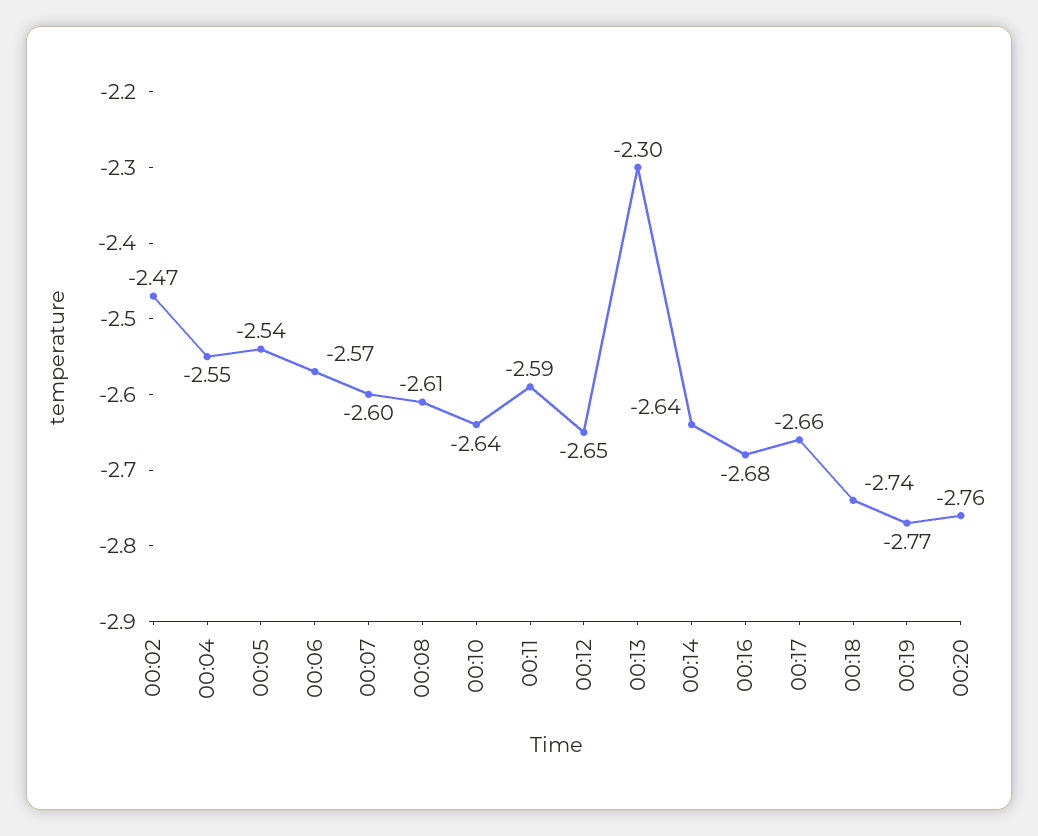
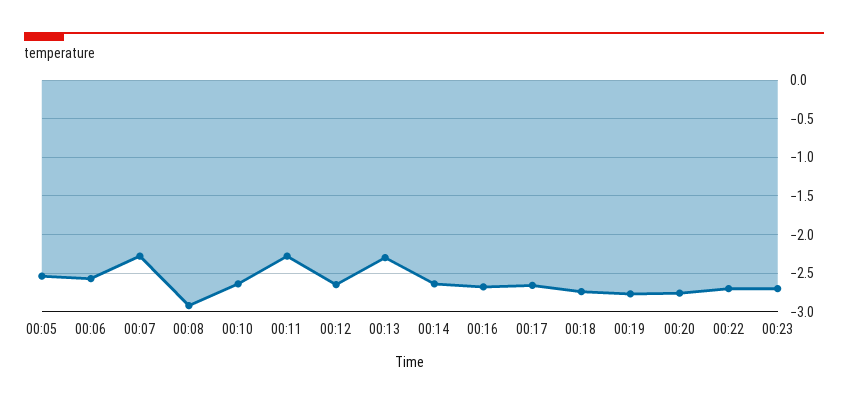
00:02: -2.47 -> none
00:04: -2.55 -> none
00:07: -2.6 -> -2.3
00:08: -2.61 -> -2.9
00:11: -2.59 -> -2.3
00:22: none -> -2.7
00:23: none -> -2.7

